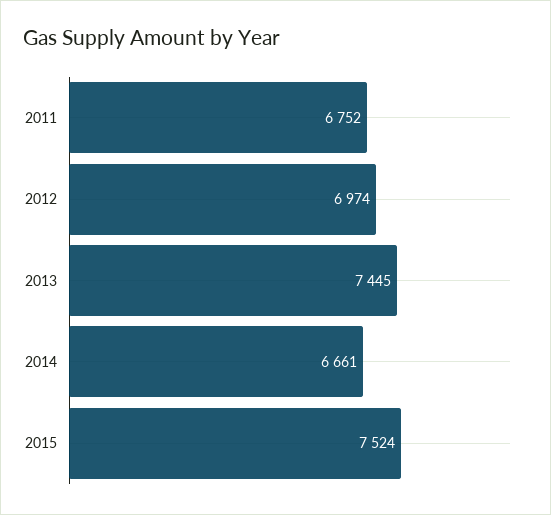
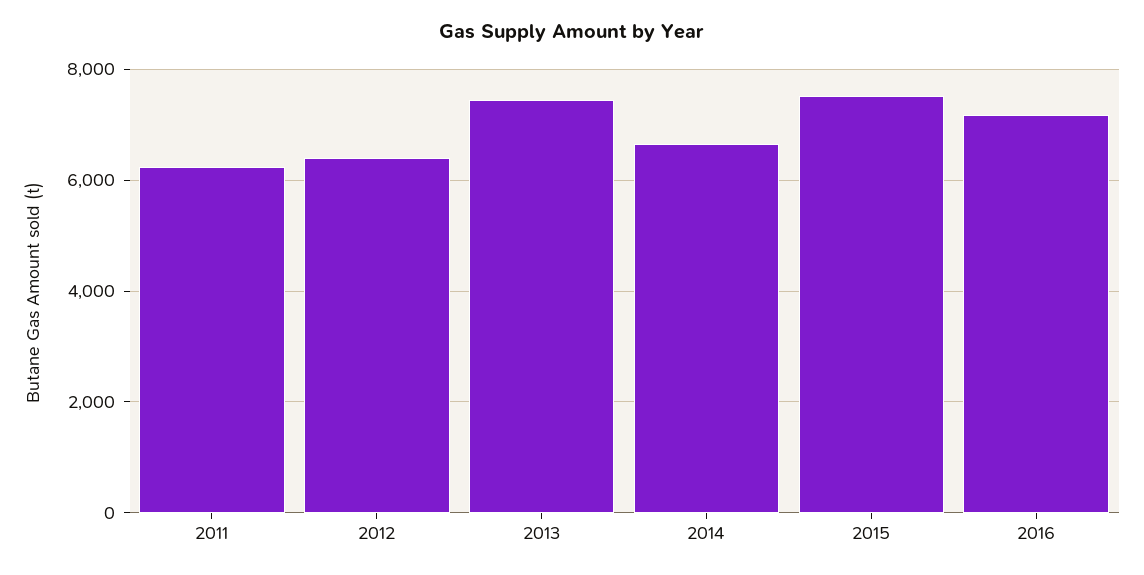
2011: 6752 -> 6200
2012: 6974 -> 6400
2016: none -> 7200

